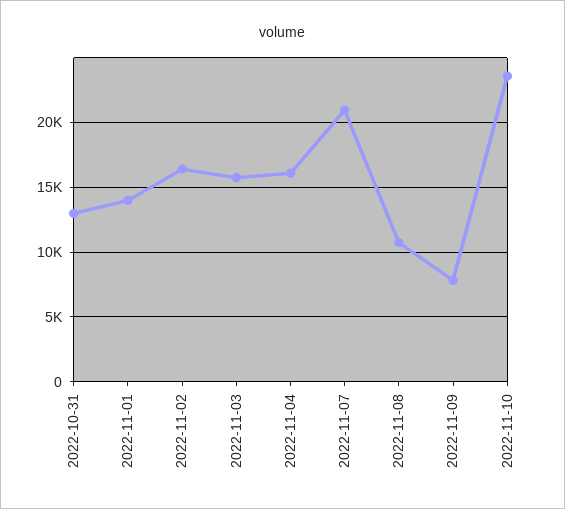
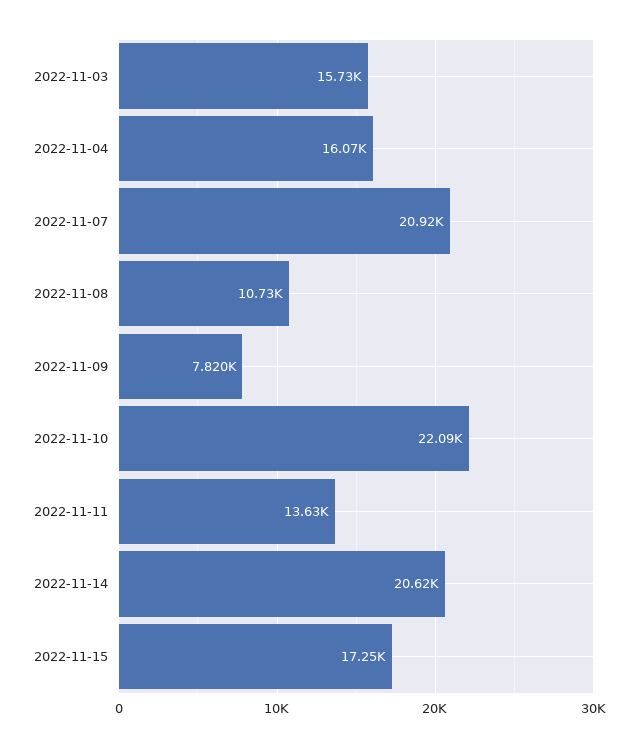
2022-10-31: 13000 -> none
2022-11-01: 14000 -> none
2022-11-02: 16500 -> none
2022-11-10: 23500 -> 22090
2022-11-11: none -> 13630
2022-11-14: none -> 20620
2022-11-15: none -> 17250

